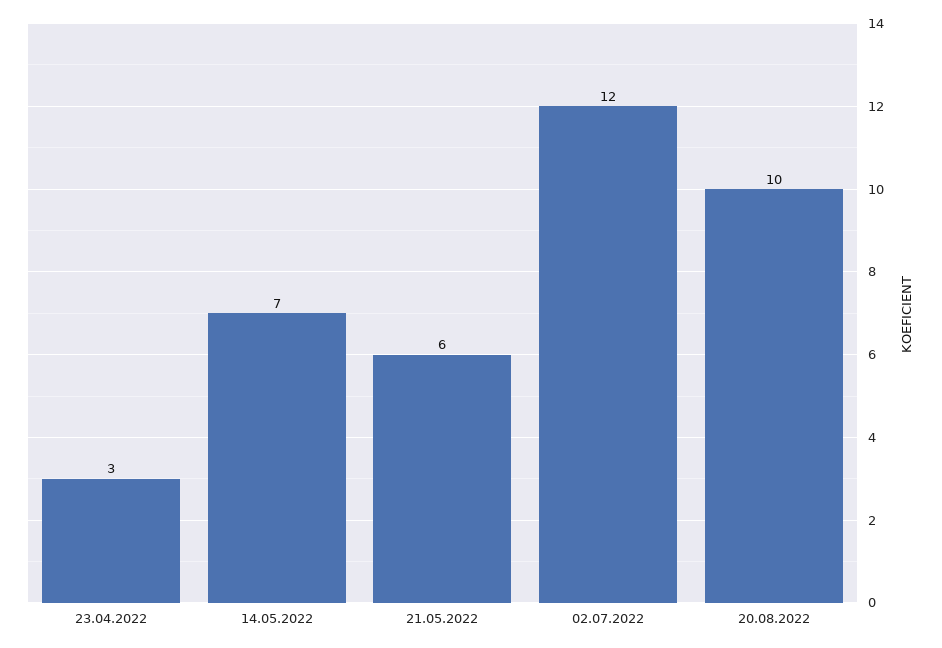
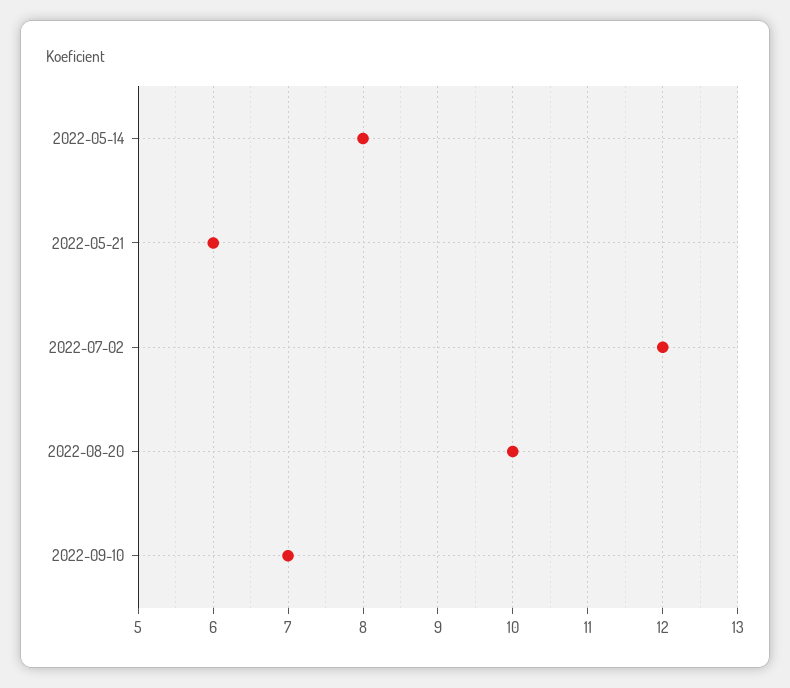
23.04.2022: 3 -> none
14.05.2022: 7 -> 8
2022-09-10: none -> 7

